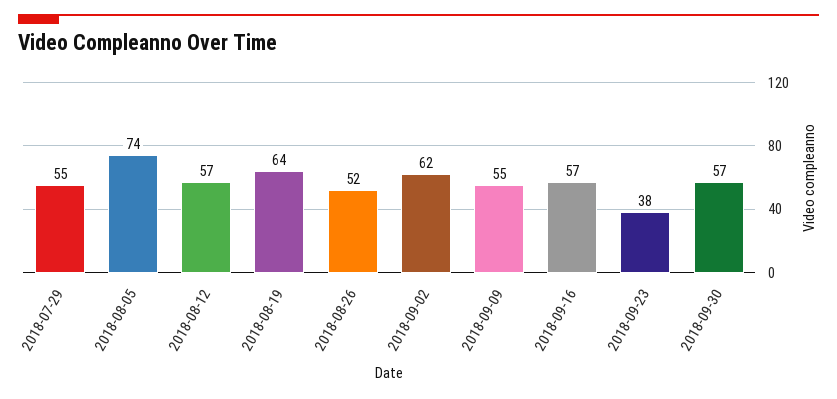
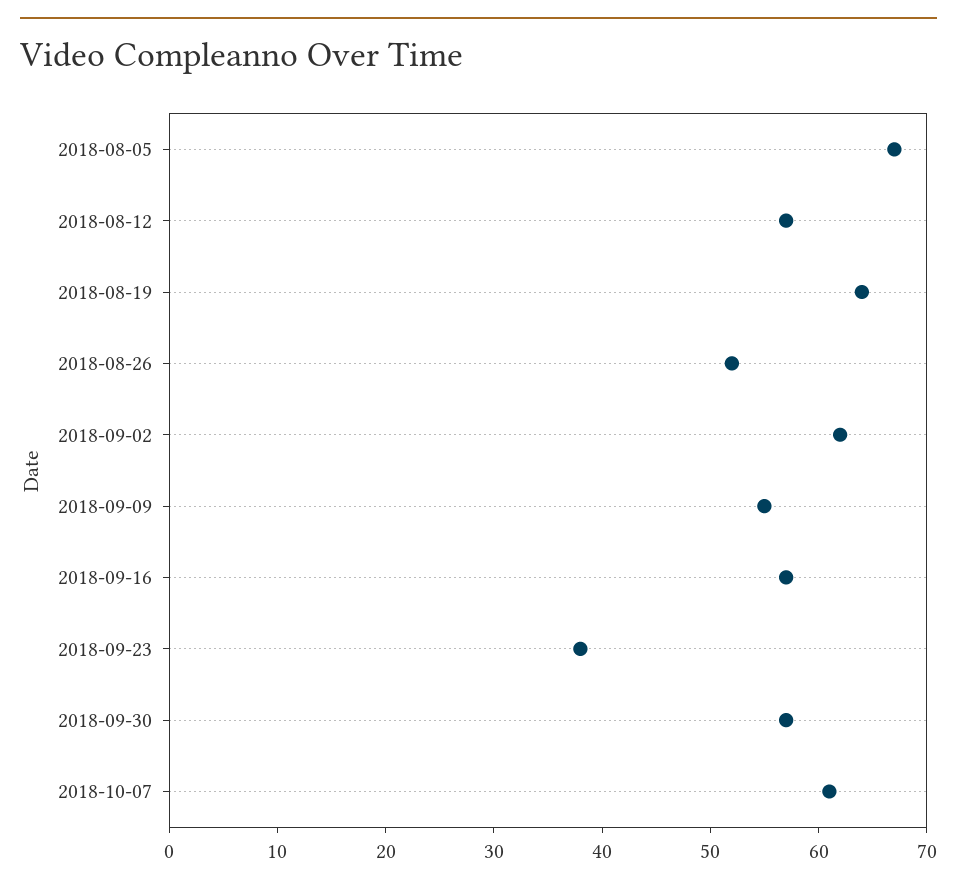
2018-07-29: 55 -> none
2018-08-05: 74 -> 67
2018-10-07: none -> 61

